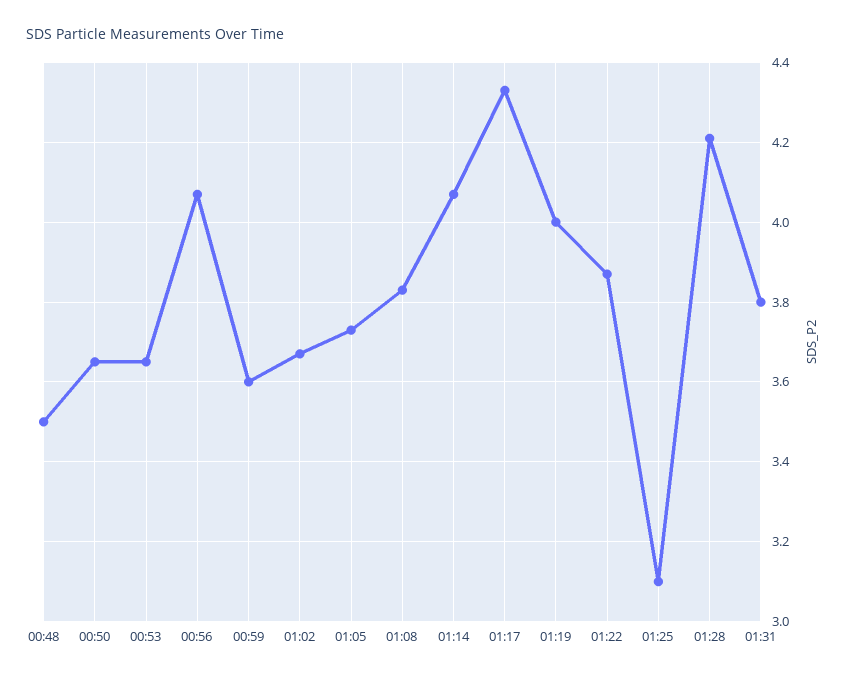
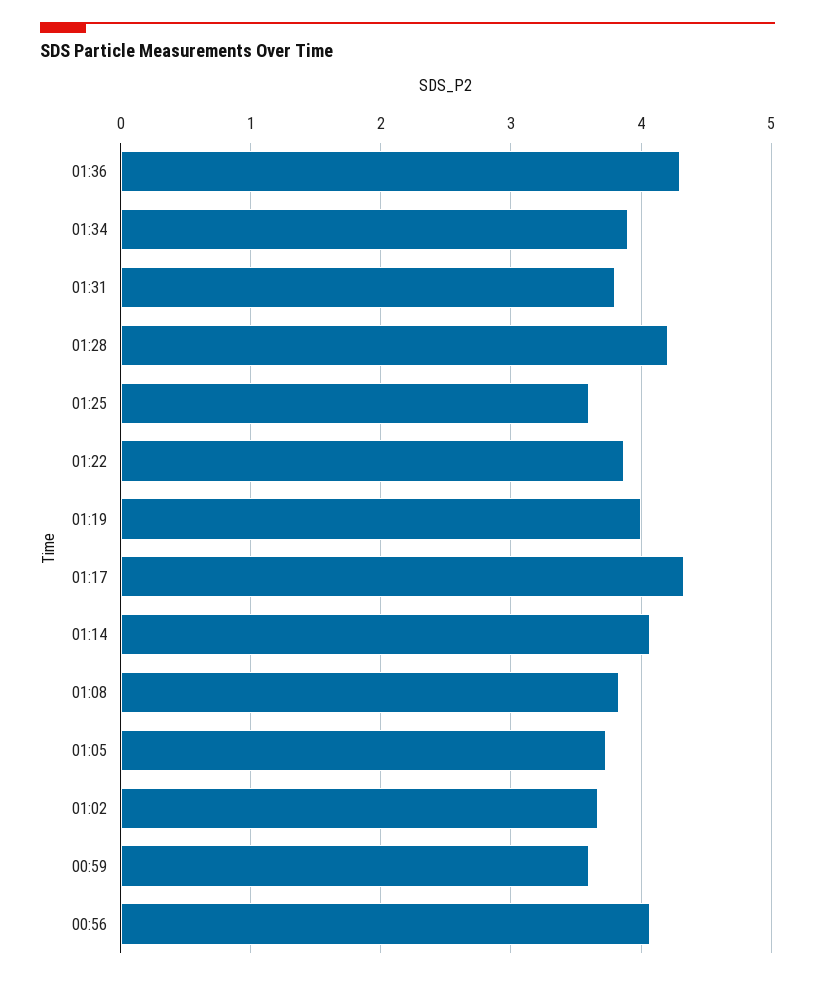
00:48: 3.5 -> none
00:50: 3.65 -> none
00:53: 3.65 -> none
01:25: 3.1 -> 3.6
01:36: none -> 4.3
01:34: none -> 3.9

